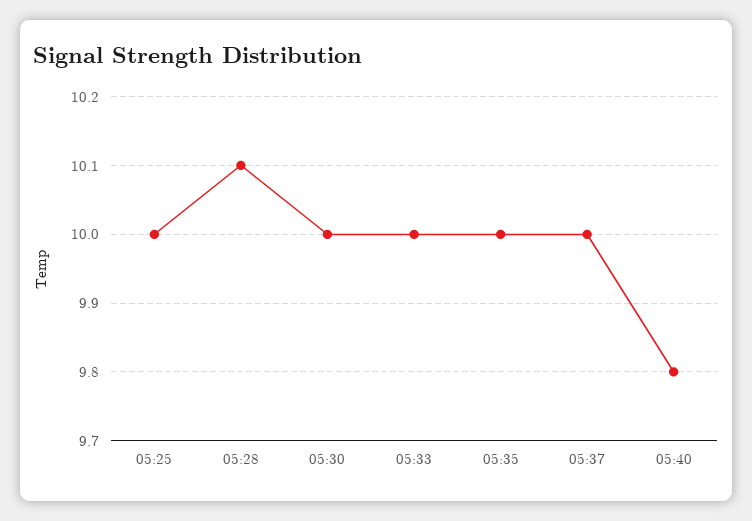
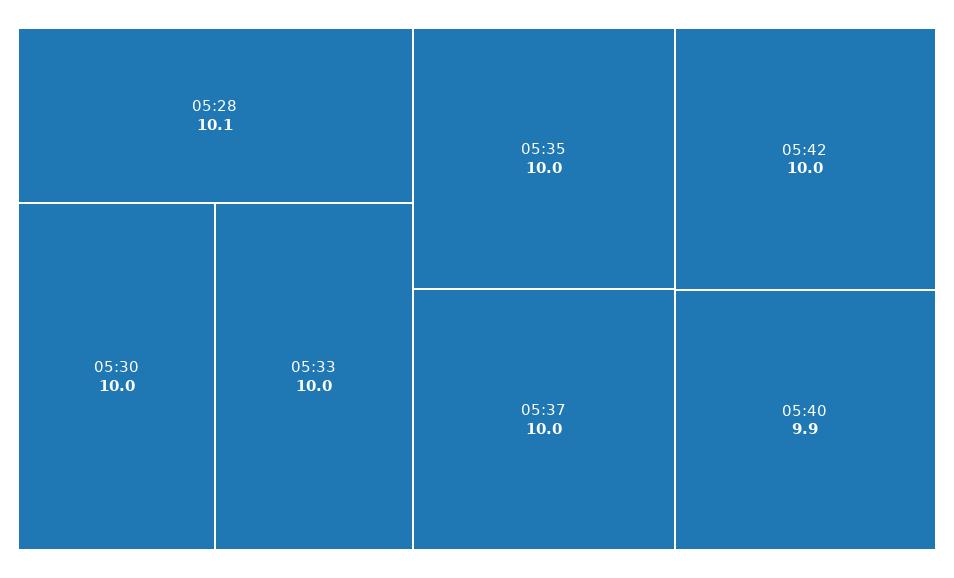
05:25: 10 -> none
05:40: 9.8 -> 9.9
05:42: none -> 10

